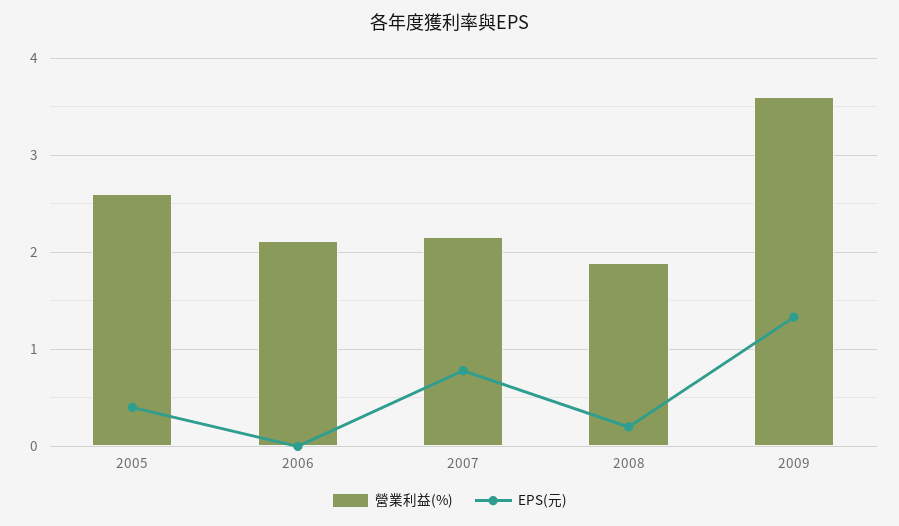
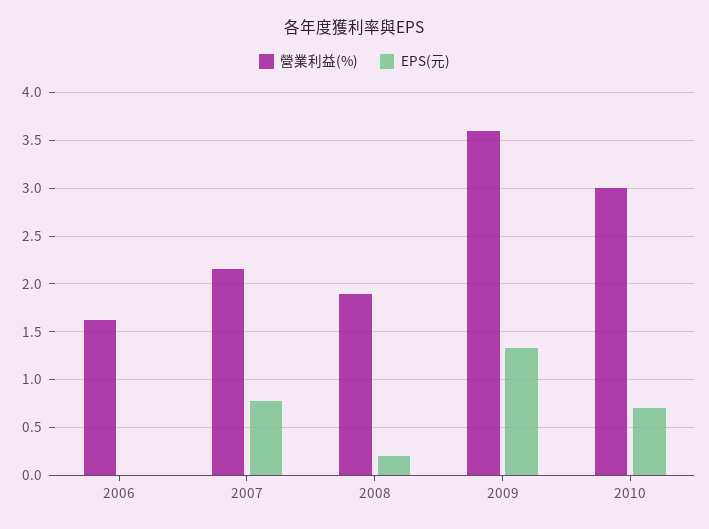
營業利益(%), 2005: 2.6 -> none
EPS(元), 2005: 0.4 -> none
營業利益(%), 2006: 2.1 -> 1.6
營業利益(%), 2010: none -> 3
EPS(元), 2010: none -> 0.7

